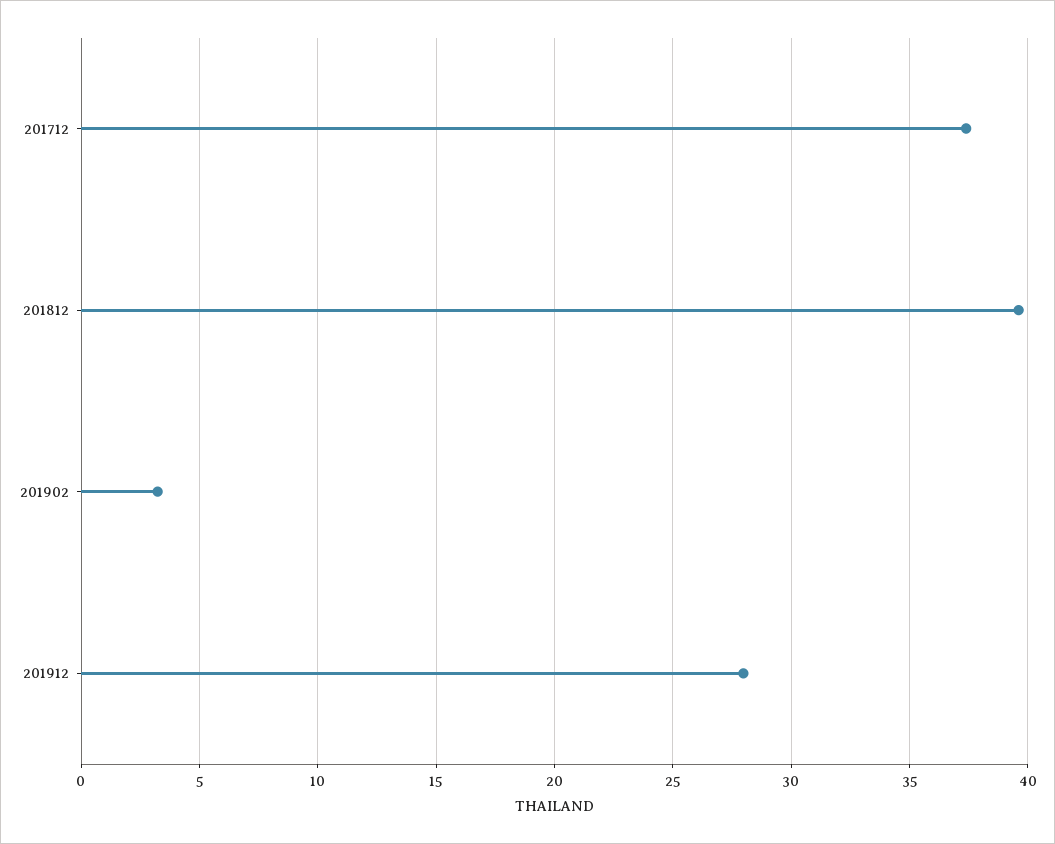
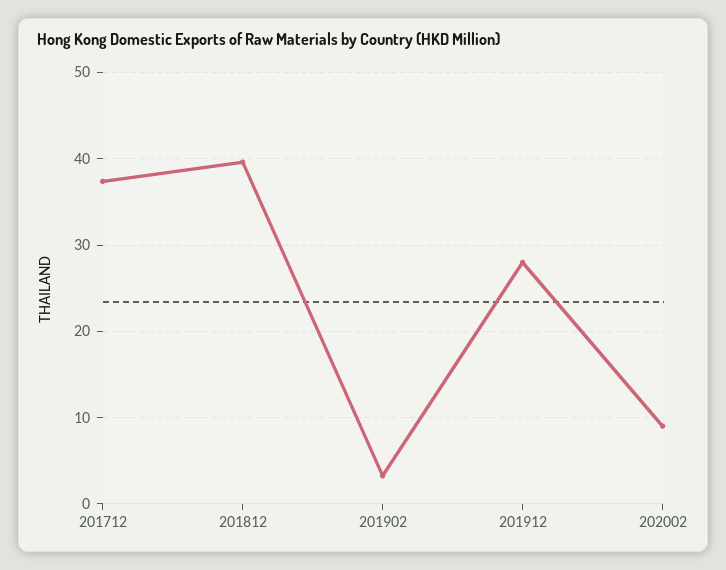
202002: none -> 9

